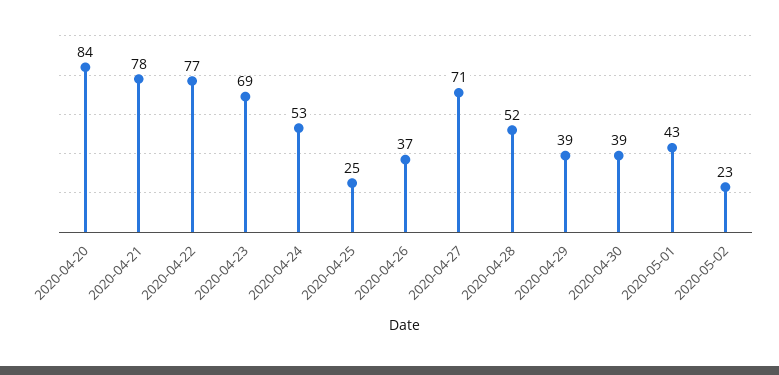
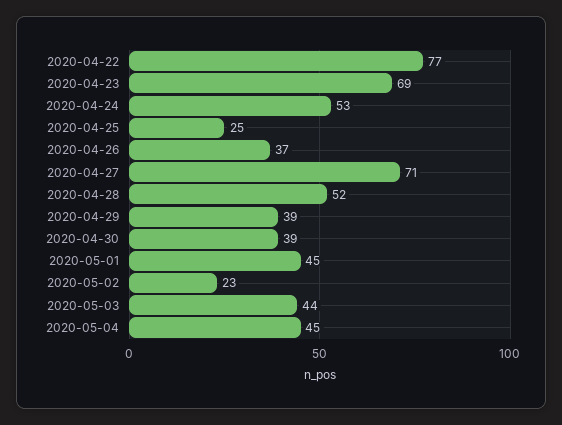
2020-04-20: 84 -> none
2020-04-21: 78 -> none
2020-05-01: 43 -> 45
2020-05-03: none -> 44
2020-05-04: none -> 45

